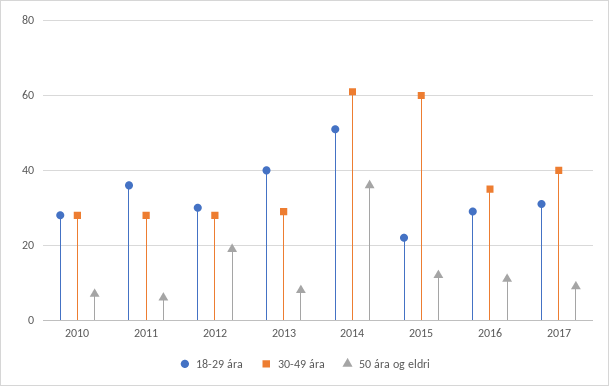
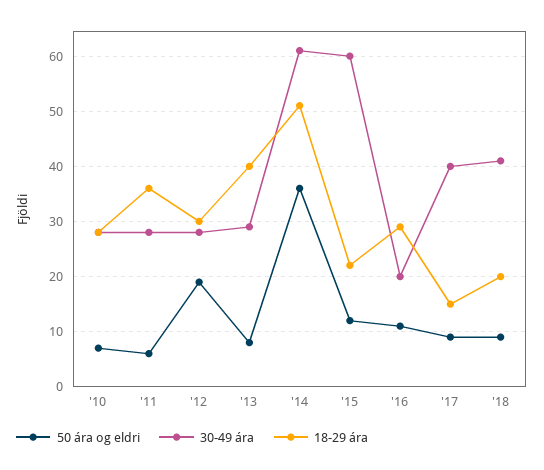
30-49 ára, 2016: 35 -> 20
18-29 ára, 2017: 30 -> 15
50 ára og eldri, '18: none -> 10
30-49 ára, '18: none -> 40
18-29 ára, '18: none -> 20

